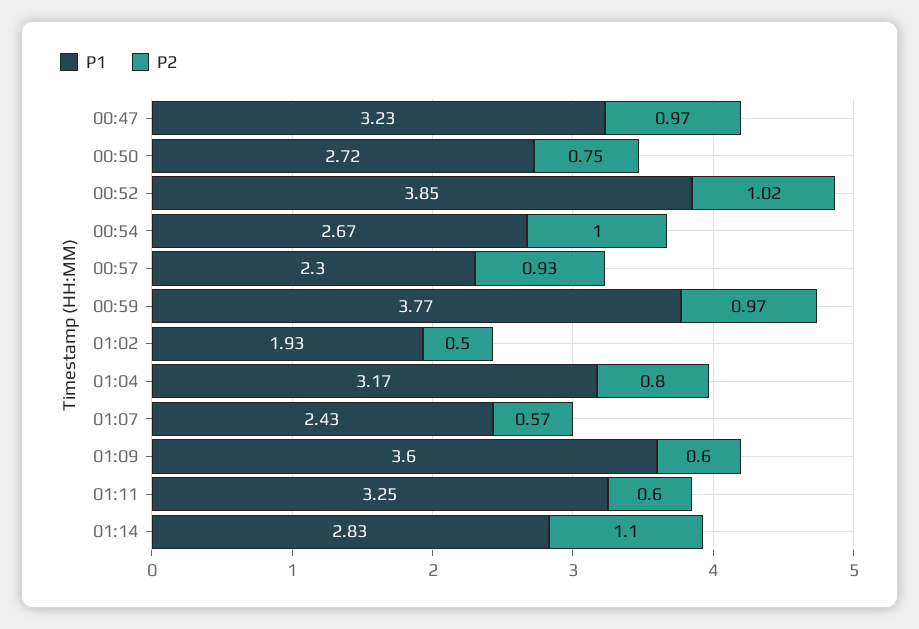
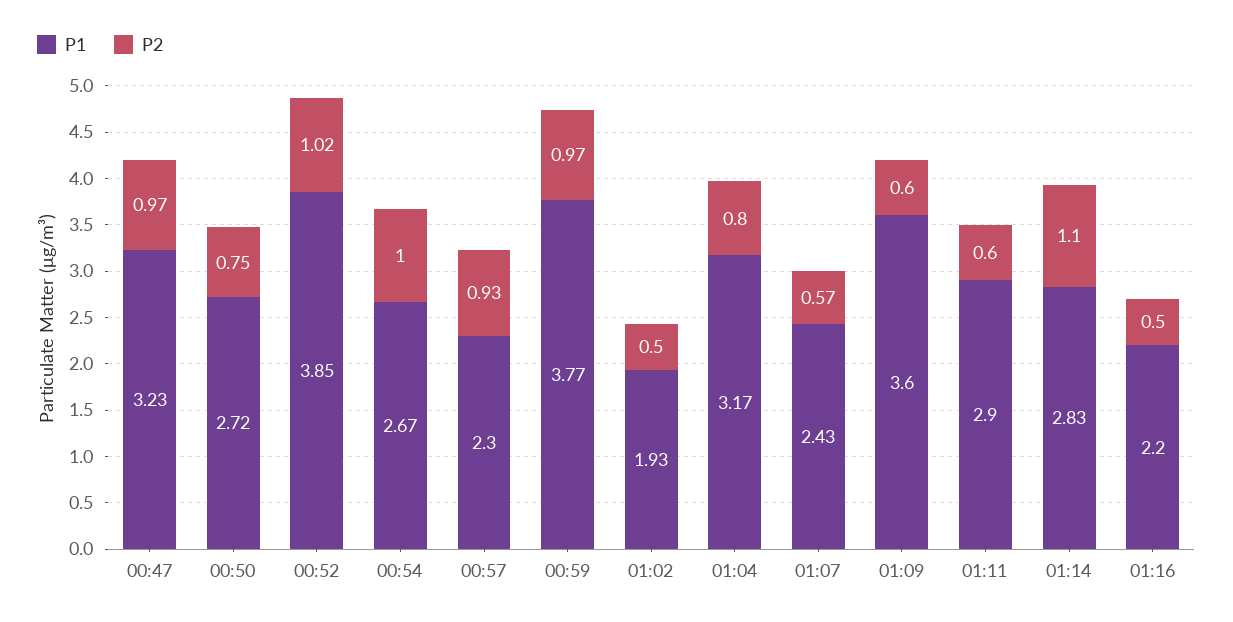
P1, 01:11: 3.25 -> 2.9
P1, 01:16: none -> 2.2
P2, 01:16: none -> 0.5

